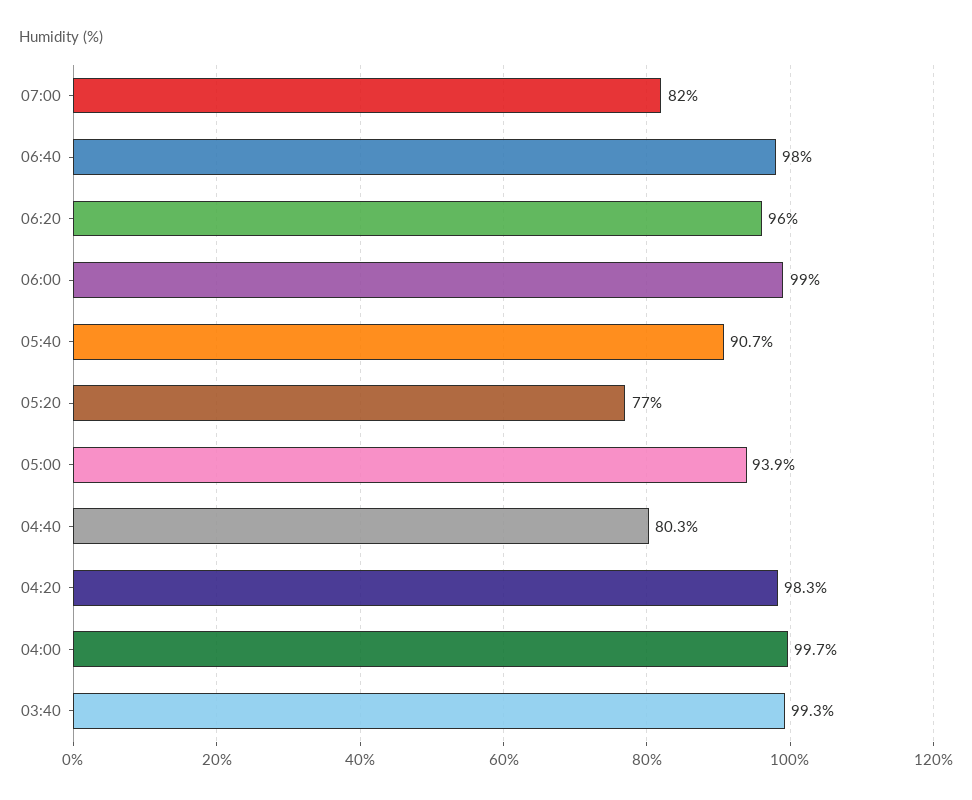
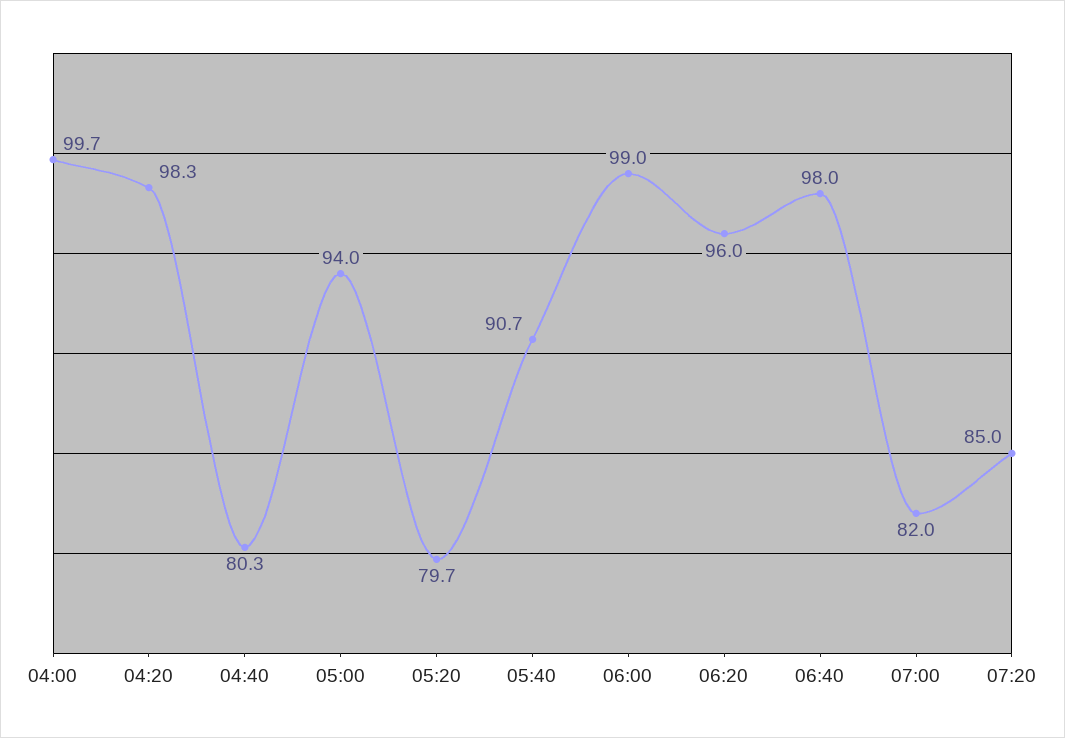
05:20: 77 -> 79.7
05:00: 93.9 -> 94
03:40: 99.3 -> none
07:20: none -> 85

